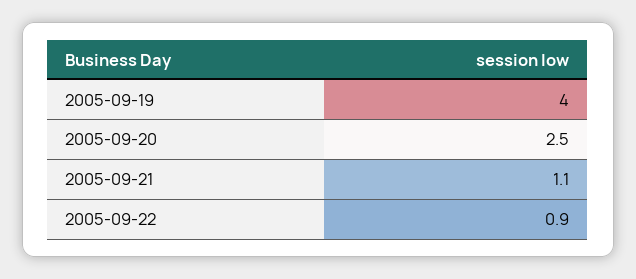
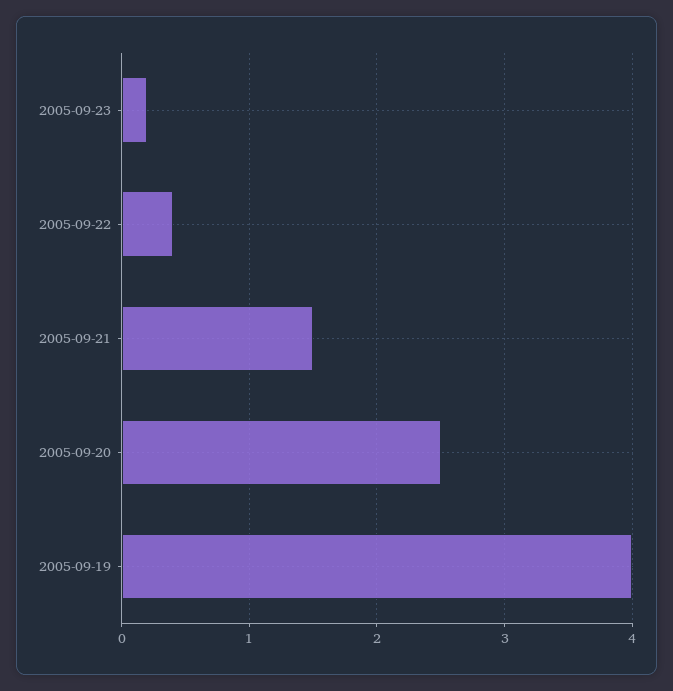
2005-09-21: 1.1 -> 1.5
2005-09-22: 0.9 -> 0.4
2005-09-23: none -> 0.2

